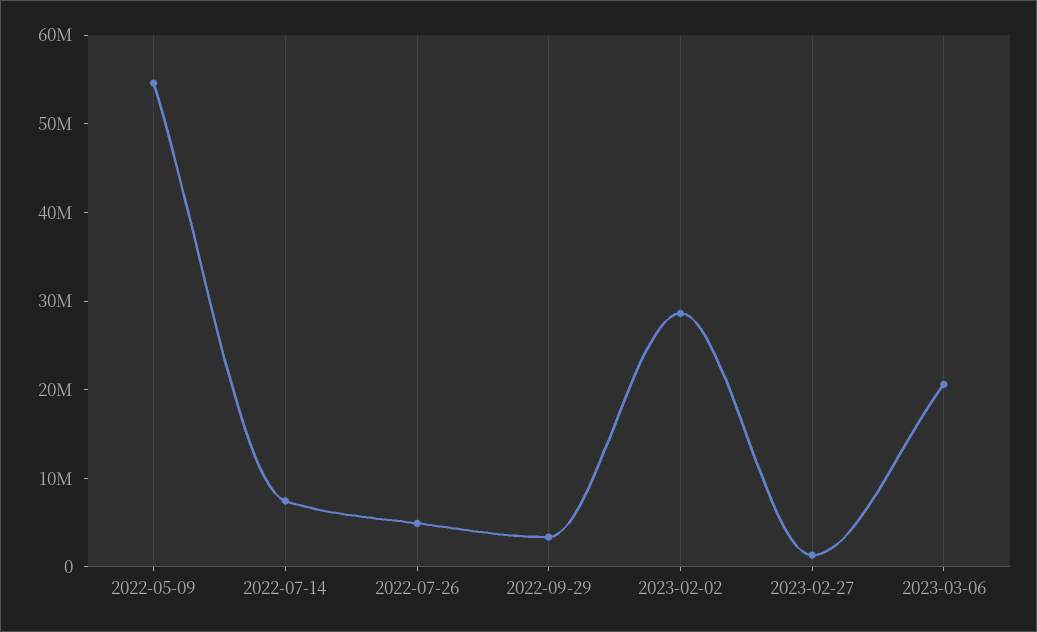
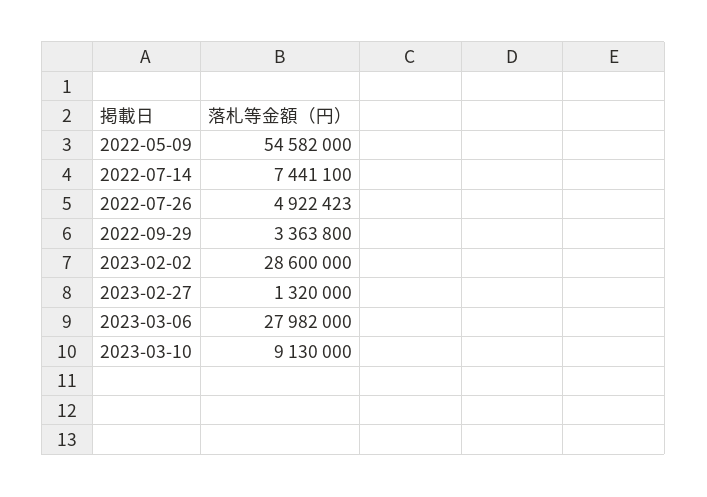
2023-03-06: 20000000 -> 27982000
2023-03-10: none -> 9130000

